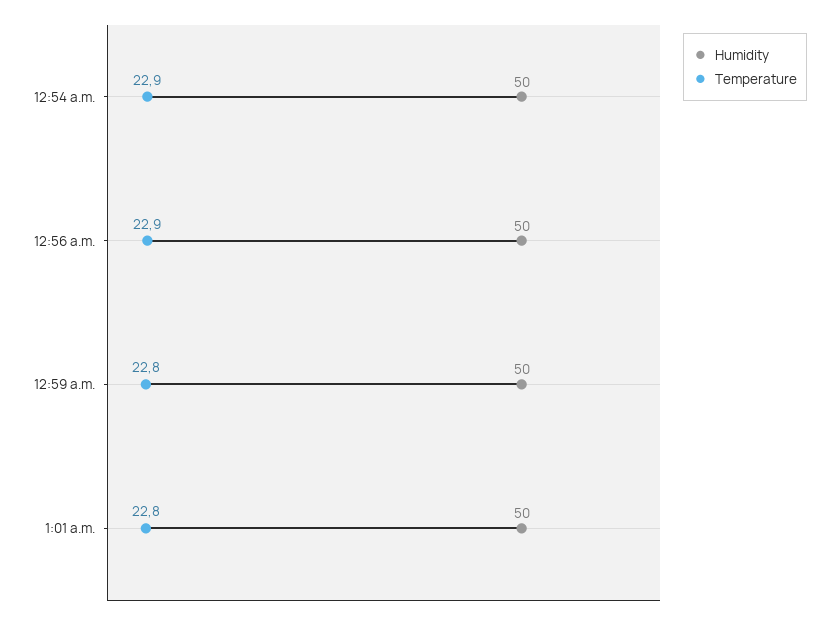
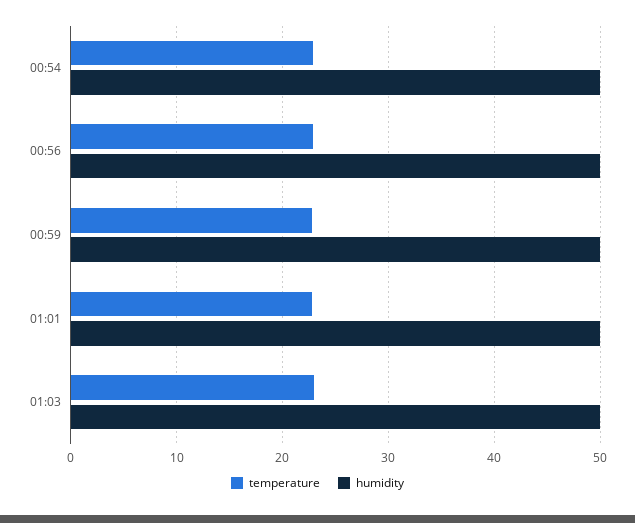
Temperature, 01:03: none -> 23
Humidity, 01:03: none -> 50

